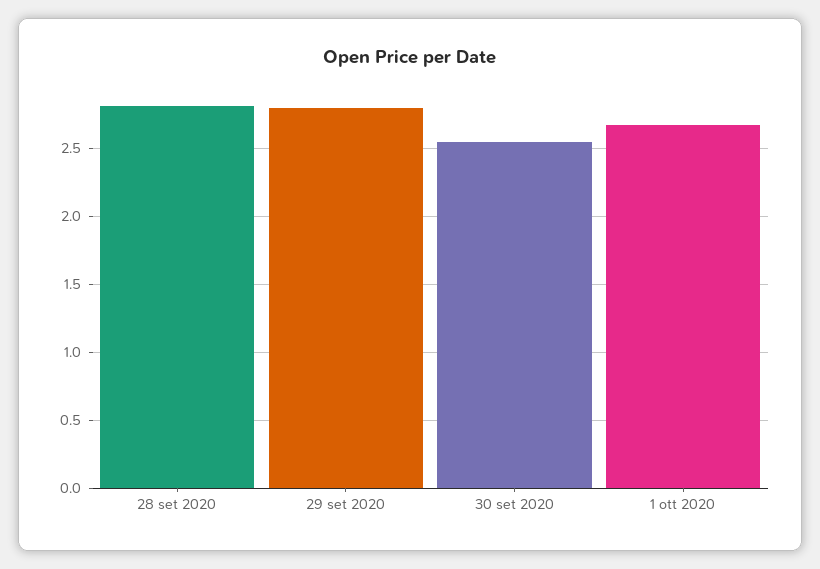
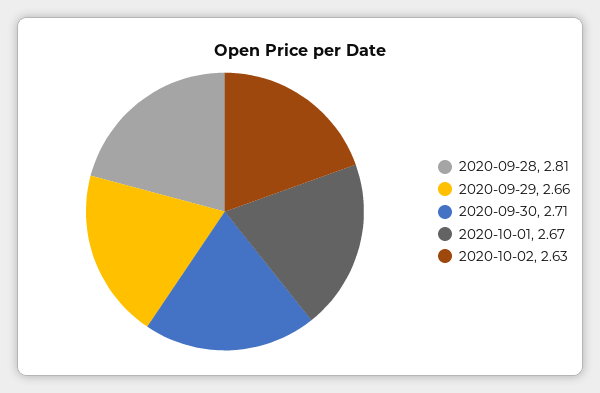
29 set 2020: 2.8 -> 2.66
30 set 2020: 2.55 -> 2.71
2020-10-02: none -> 2.63

